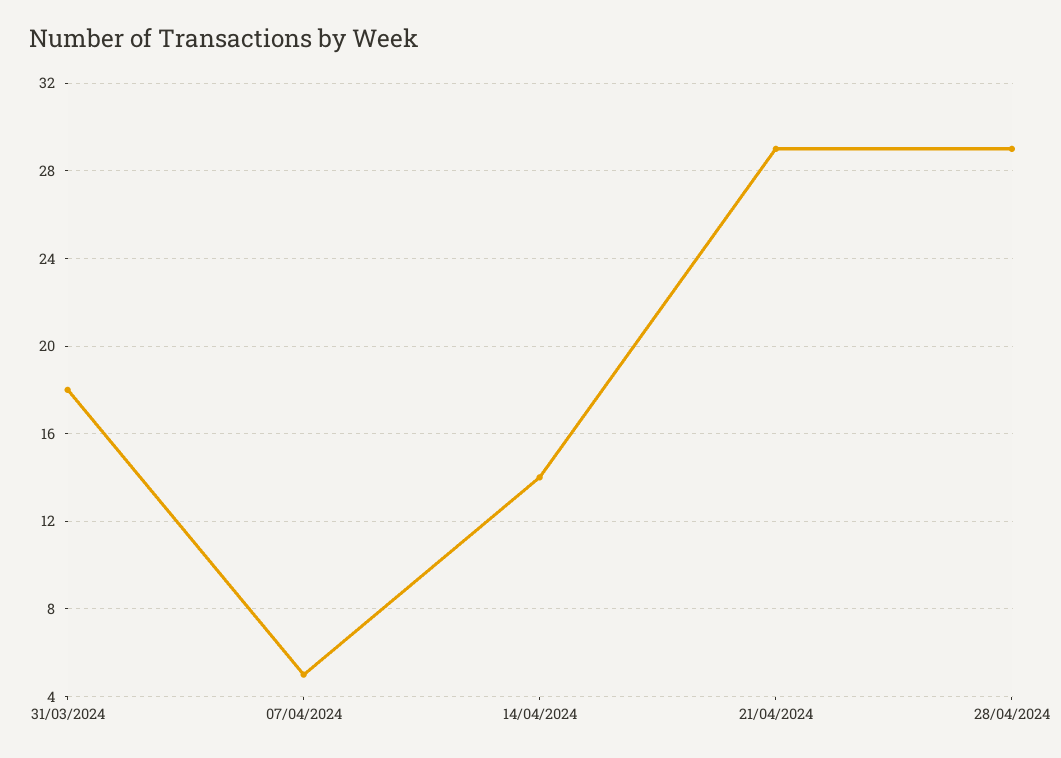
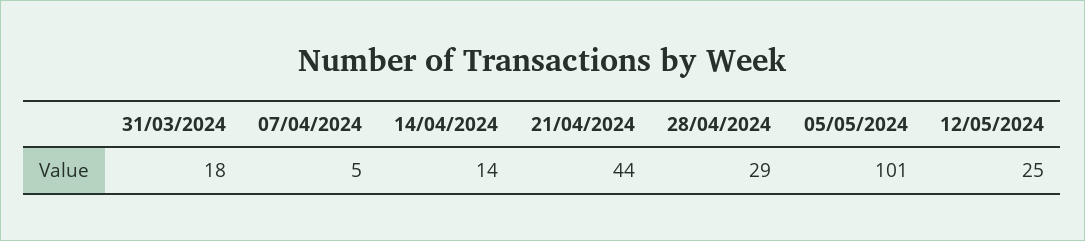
21/04/2024: 29 -> 44
05/05/2024: none -> 101
12/05/2024: none -> 25

